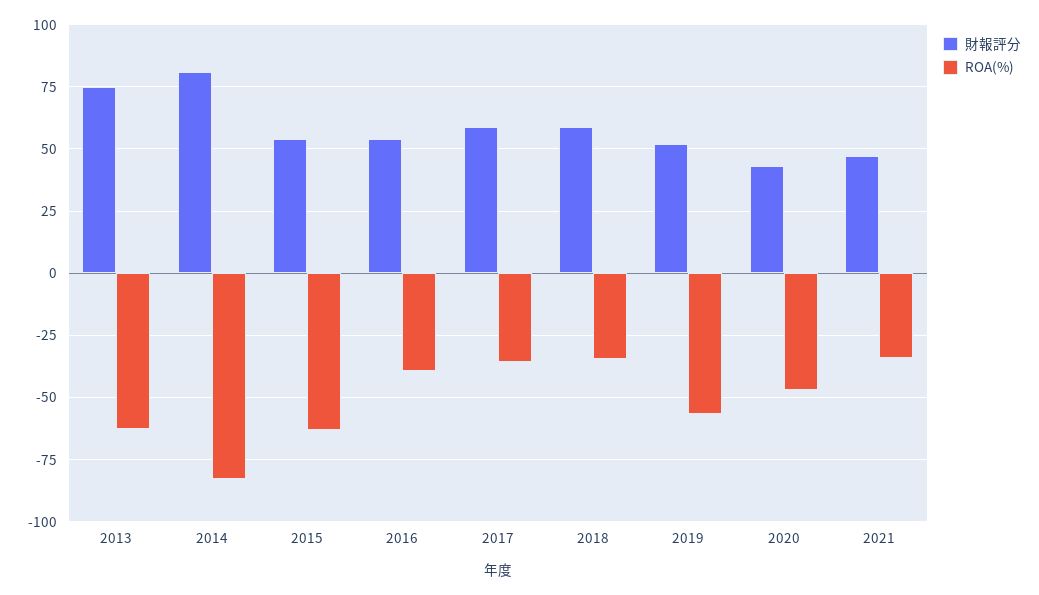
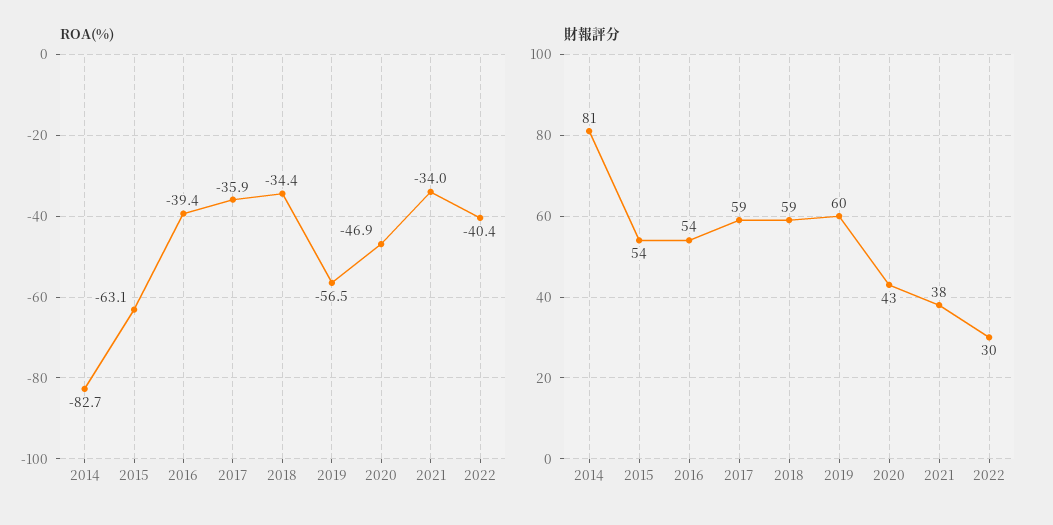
財報評分, 2013: 75 -> none
ROA(%), 2013: -62.5 -> none
財報評分, 2019: 52.5 -> 60
財報評分, 2021: 47.5 -> 38
ROA(%), 2022: none -> -40.4
財報評分, 2022: none -> 30

